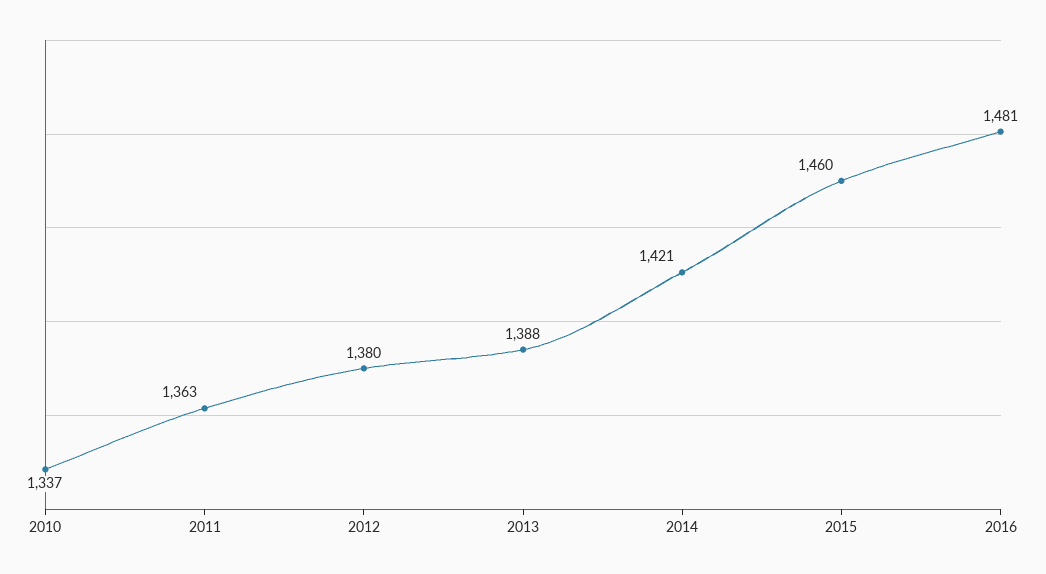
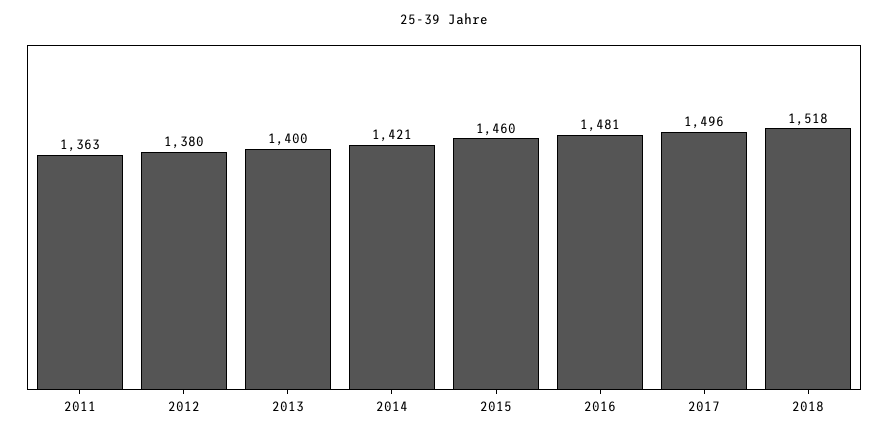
2010: 1337 -> none
2013: 1388 -> 1400
2017: none -> 1496
2018: none -> 1518

